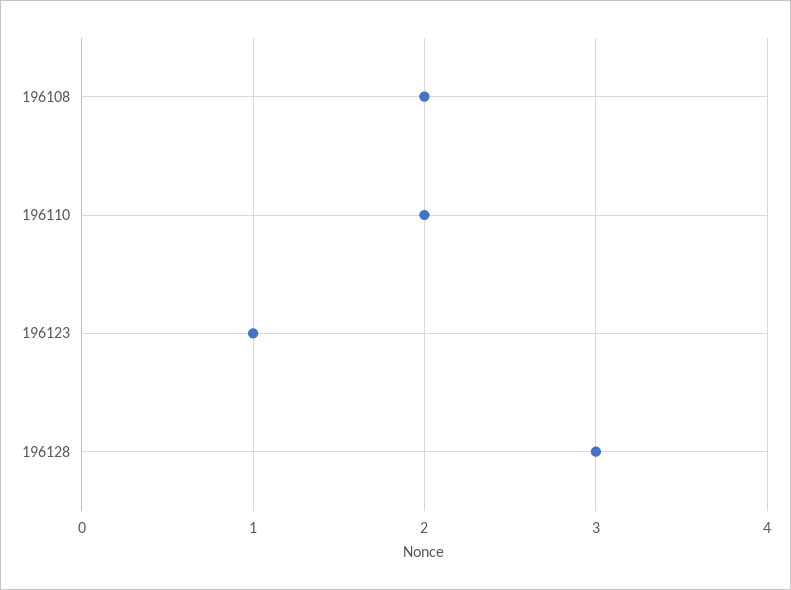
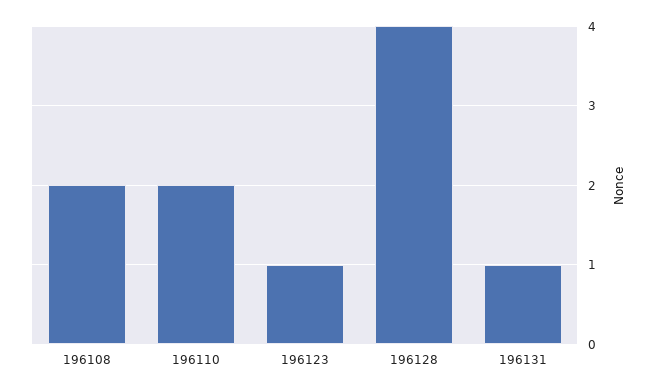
196128: 3 -> 4
196131: none -> 1

